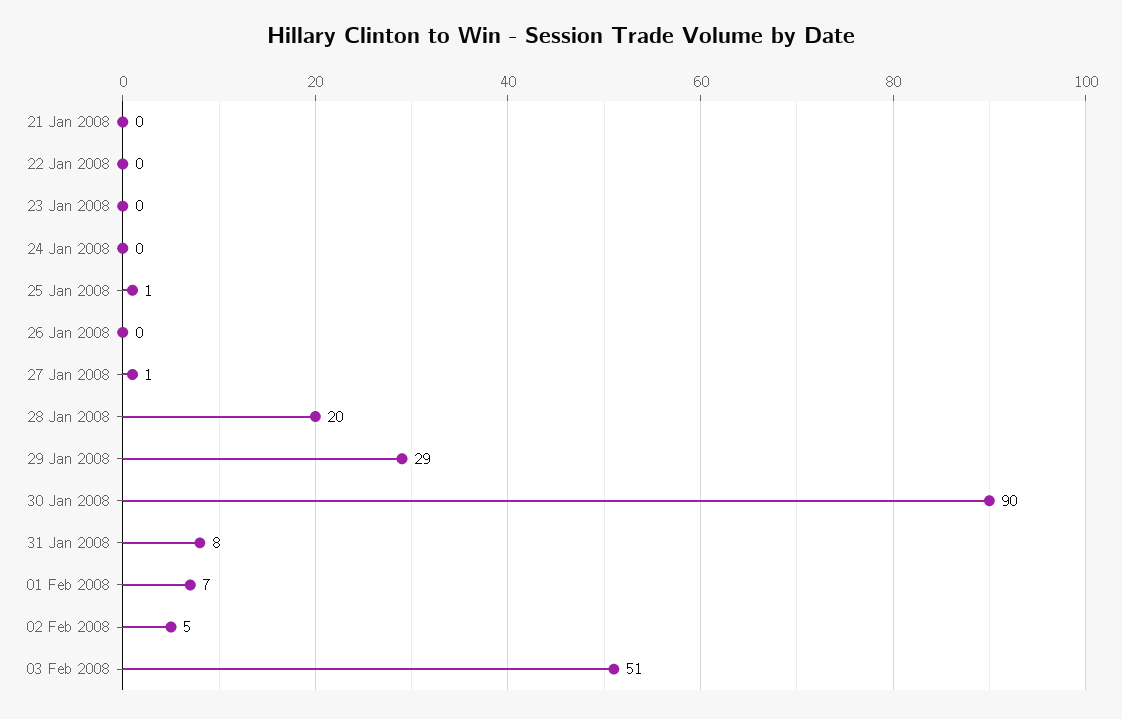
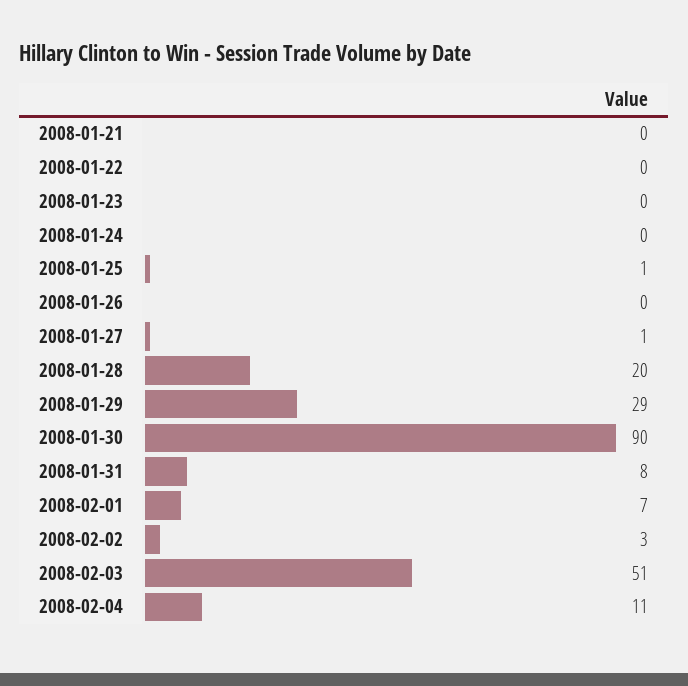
02 Feb 2008: 5 -> 3
2008-02-04: none -> 11

